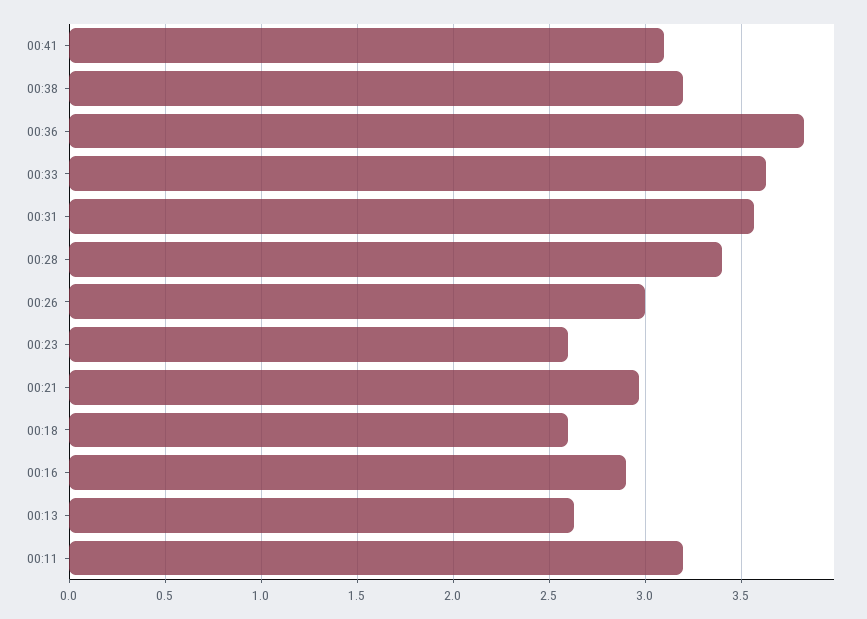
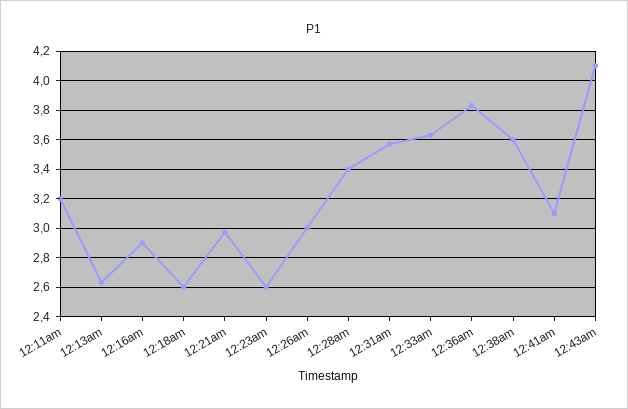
00:38: 3.2 -> 3.6
12:43am: none -> 4.1

